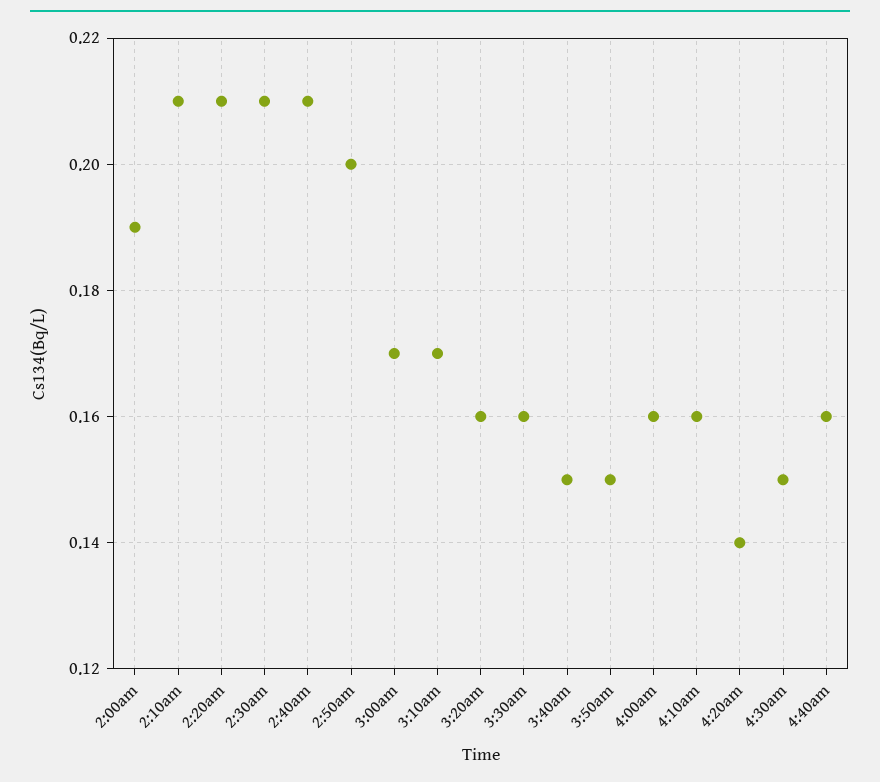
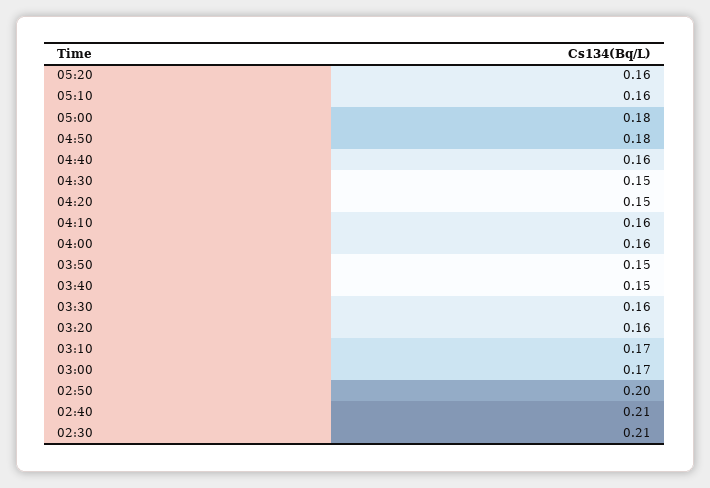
2:00am: 0.19 -> none
2:10am: 0.21 -> none
2:20am: 0.21 -> none
4:20am: 0.14 -> 0.15
05:20: none -> 0.16
05:10: none -> 0.16
05:00: none -> 0.18
04:50: none -> 0.18

